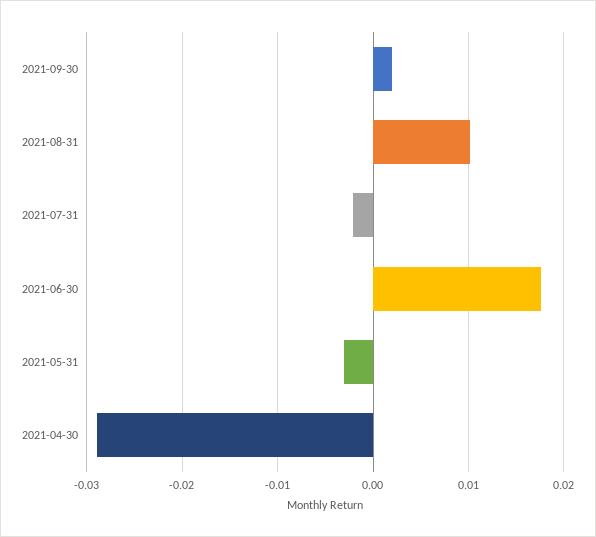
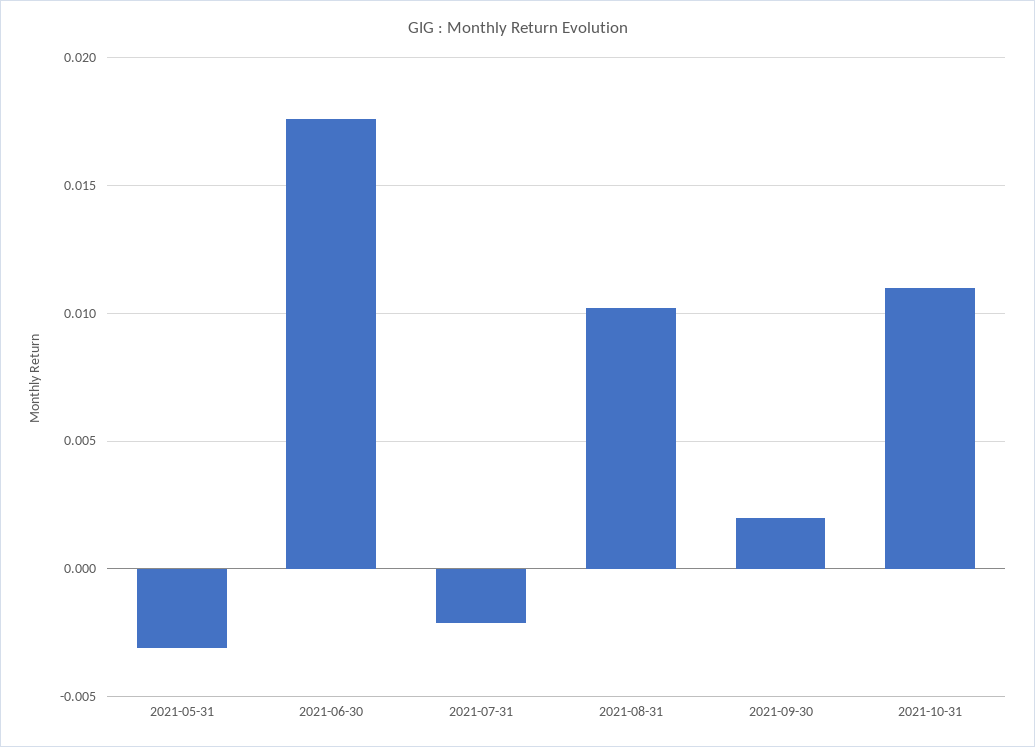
2021-04-30: -0.029 -> none
2021-10-31: none -> 0.011

